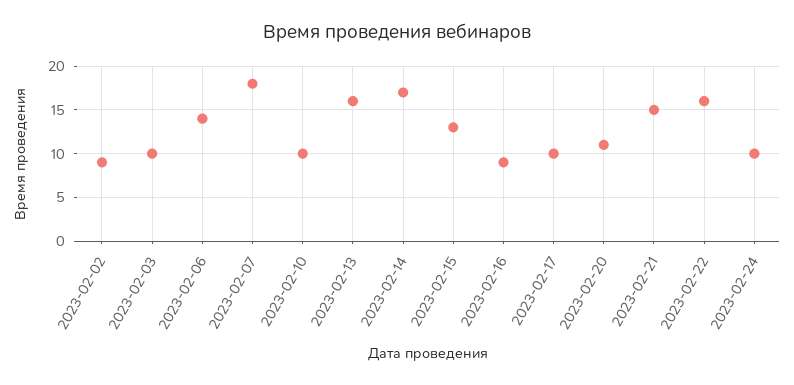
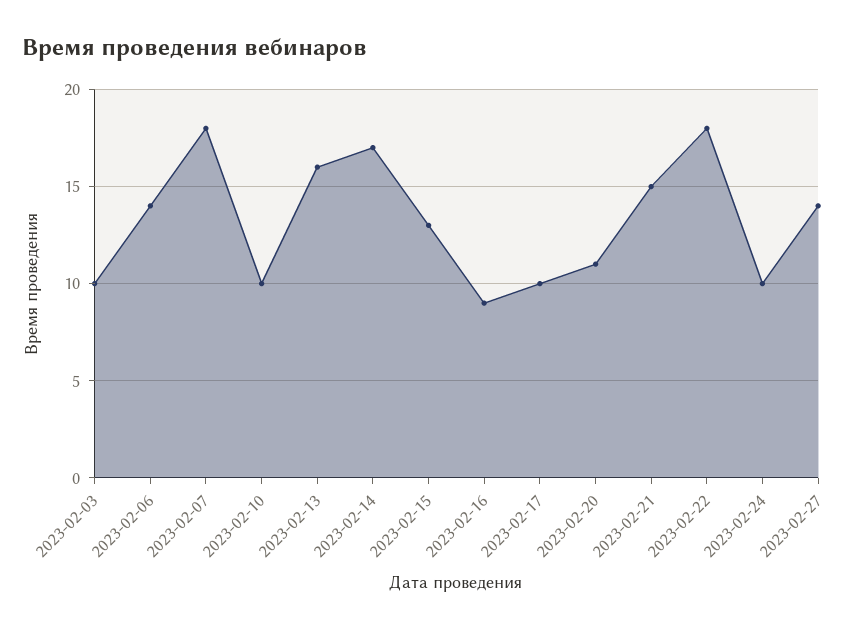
2023-02-02: 9 -> none
2023-02-22: 16 -> 18
2023-02-27: none -> 14

